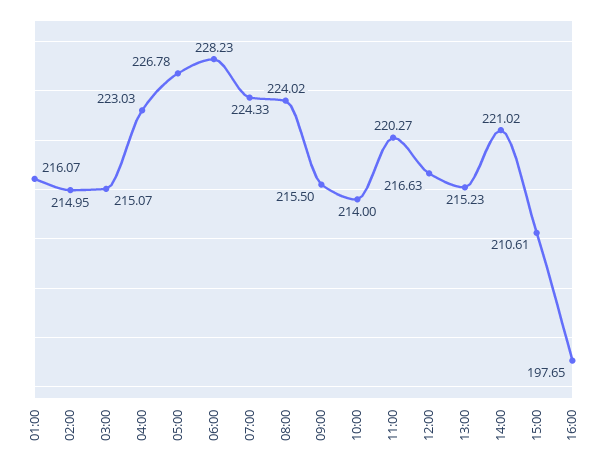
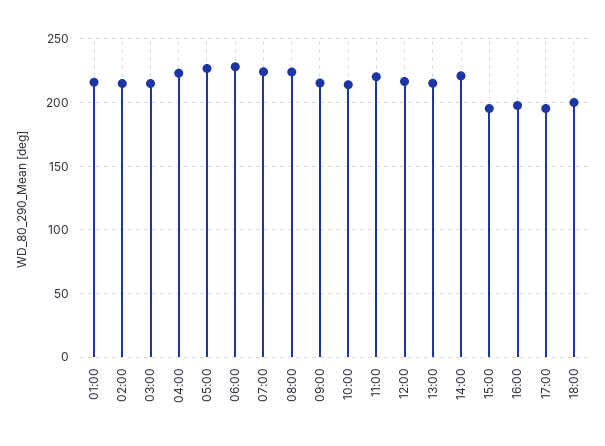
15:00: 210.61 -> 195
17:00: none -> 195
18:00: none -> 200

